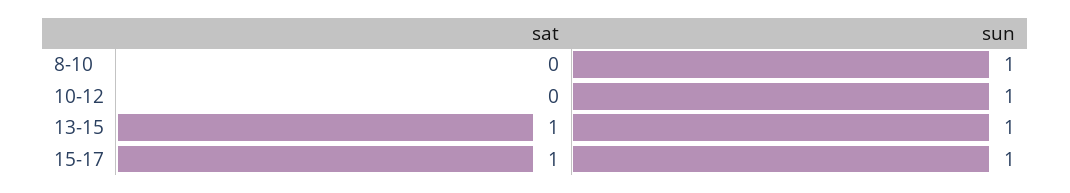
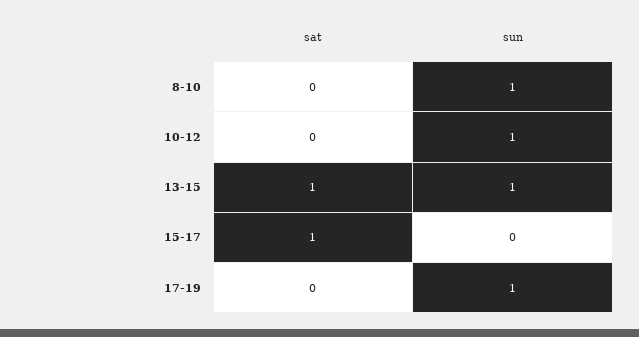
sun, 15-17: 1 -> 0
sat, 17-19: none -> 0
sun, 17-19: none -> 1

